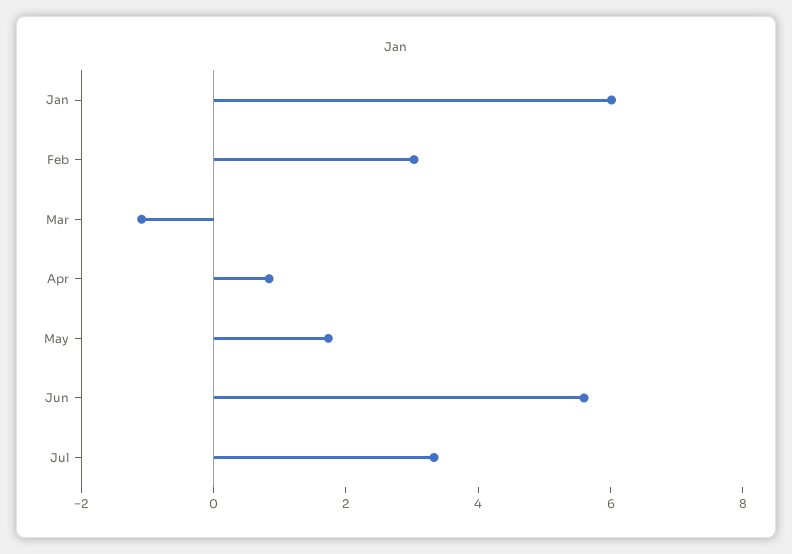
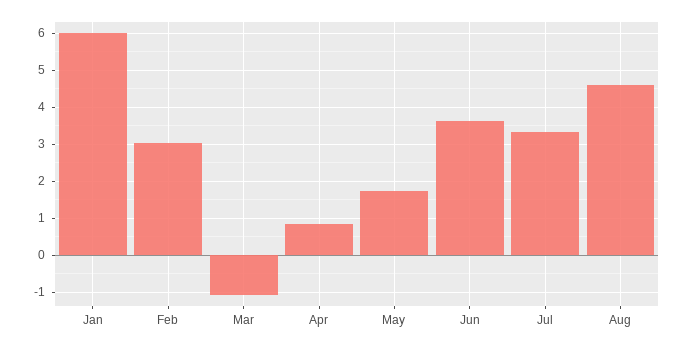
Jun: 5.5 -> 3.6
Aug: none -> 4.6

